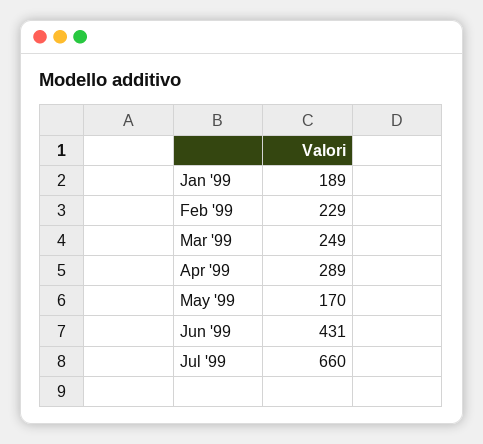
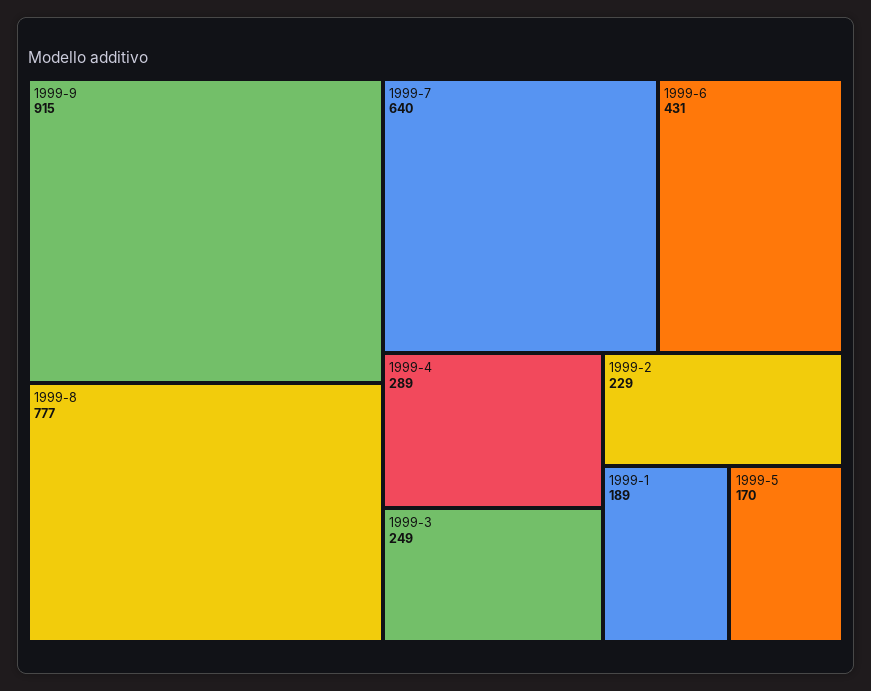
Jul '99: 660 -> 640
1999-9: none -> 915
1999-8: none -> 777

